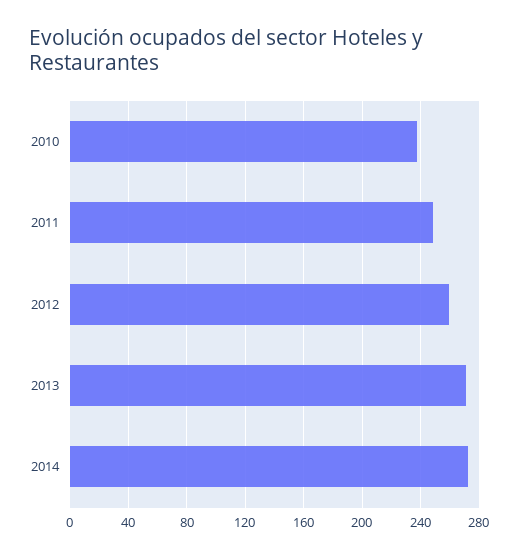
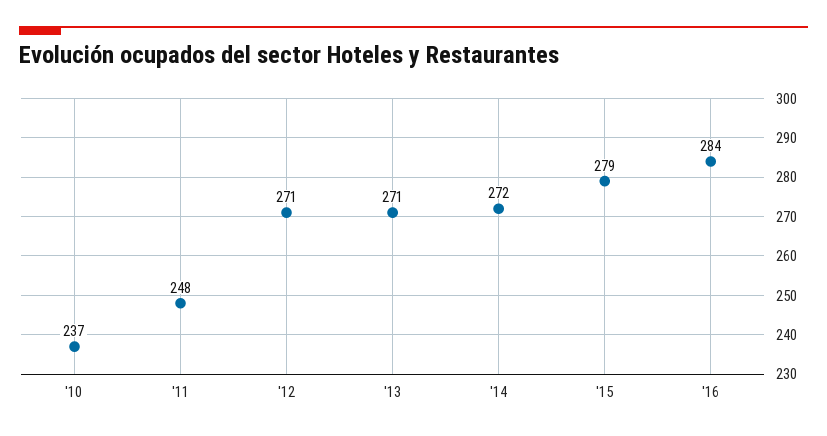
2012: 260 -> 271
'15: none -> 279
'16: none -> 284

